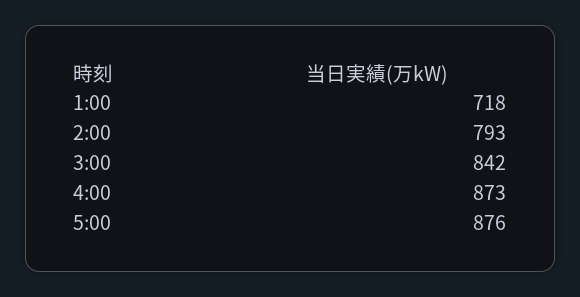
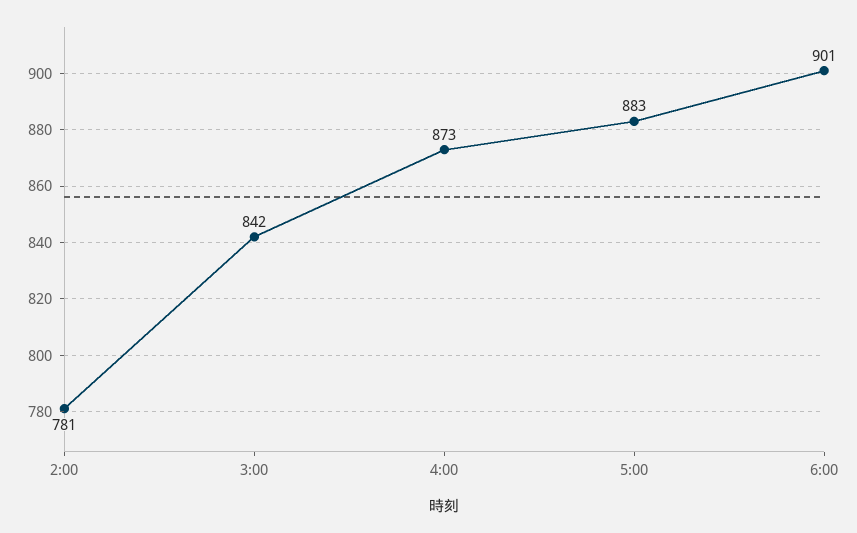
1:00: 718 -> none
2:00: 793 -> 781
5:00: 876 -> 883
6:00: none -> 901

